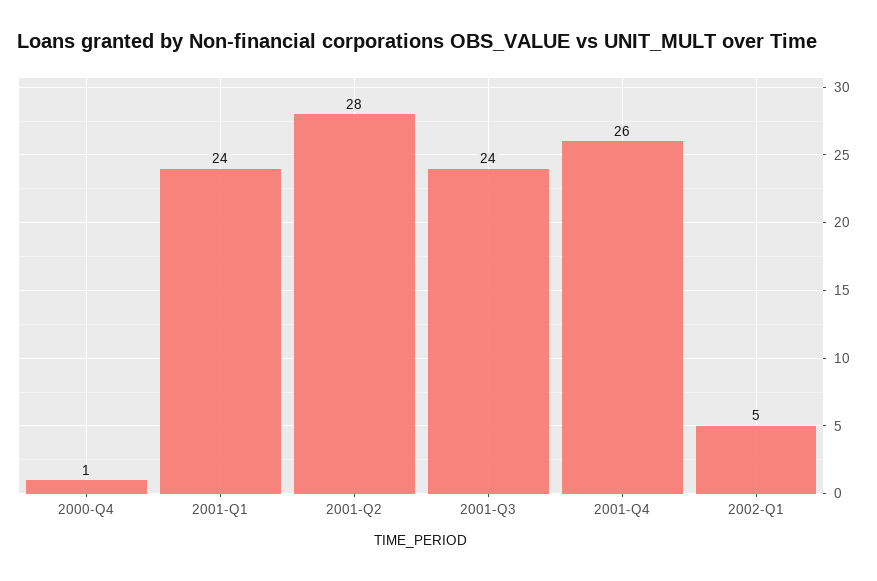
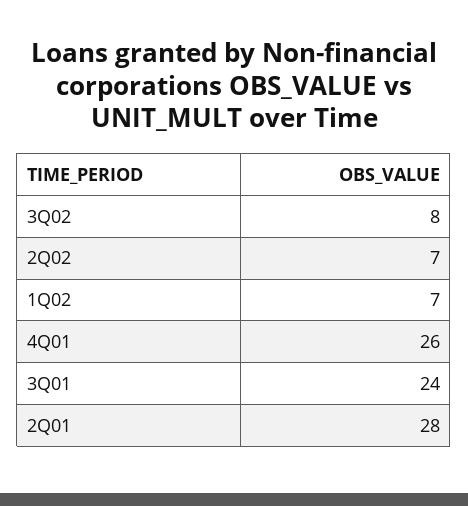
2000-Q4: 1 -> none
2001-Q1: 24 -> none
2002-Q1: 5 -> 7
3Q02: none -> 8
2Q02: none -> 7

